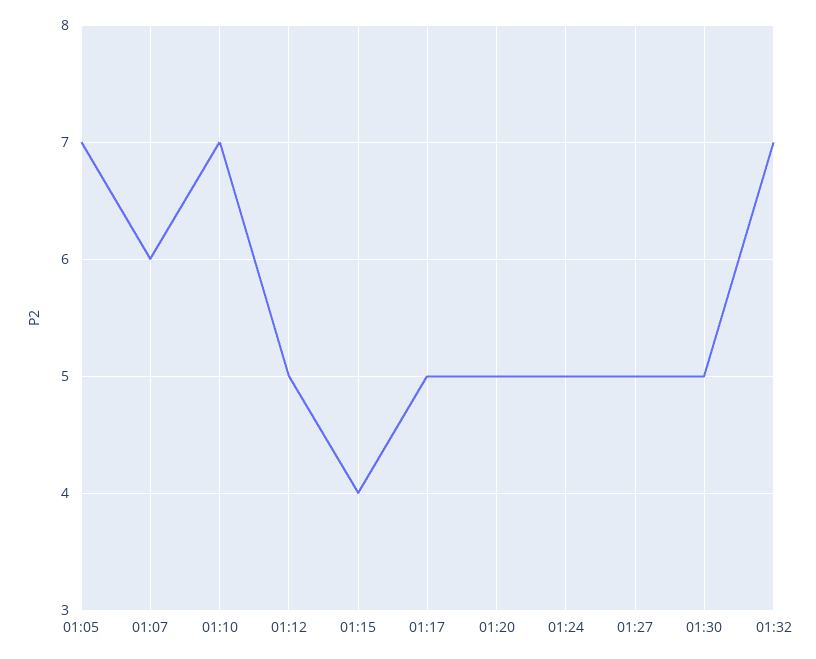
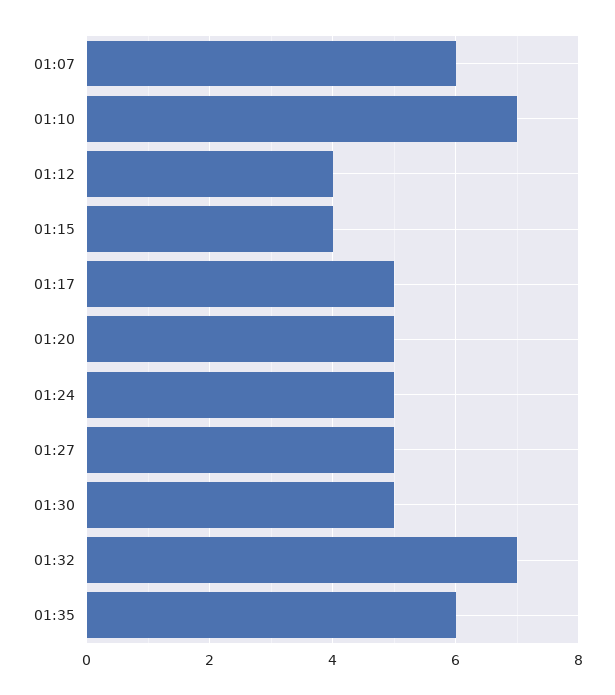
01:05: 7 -> none
01:12: 5 -> 4
01:35: none -> 6

